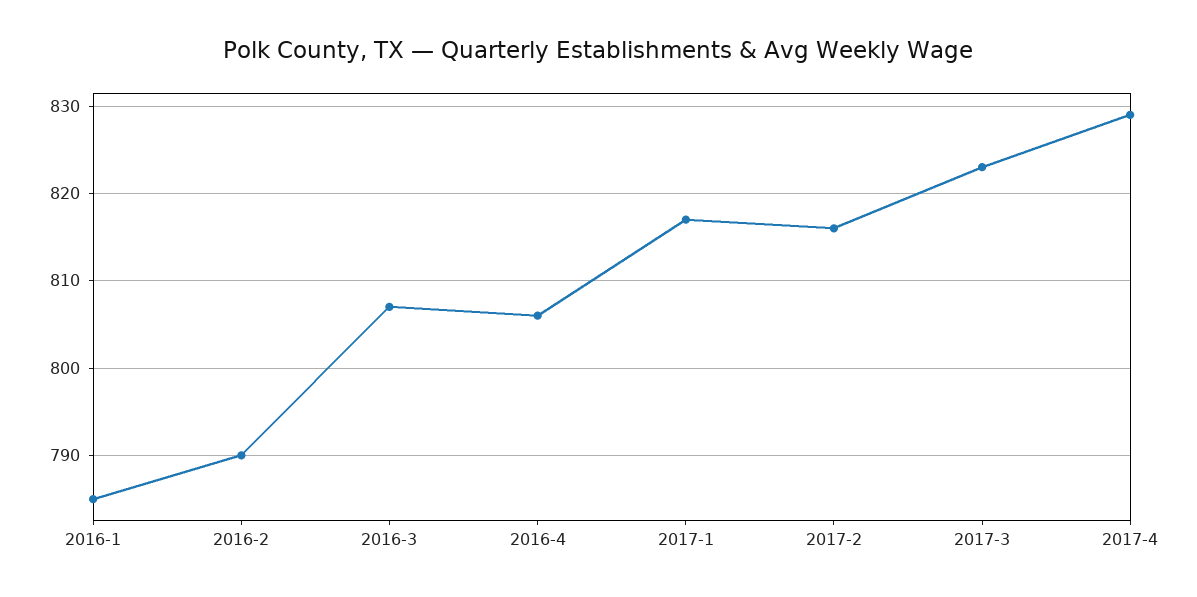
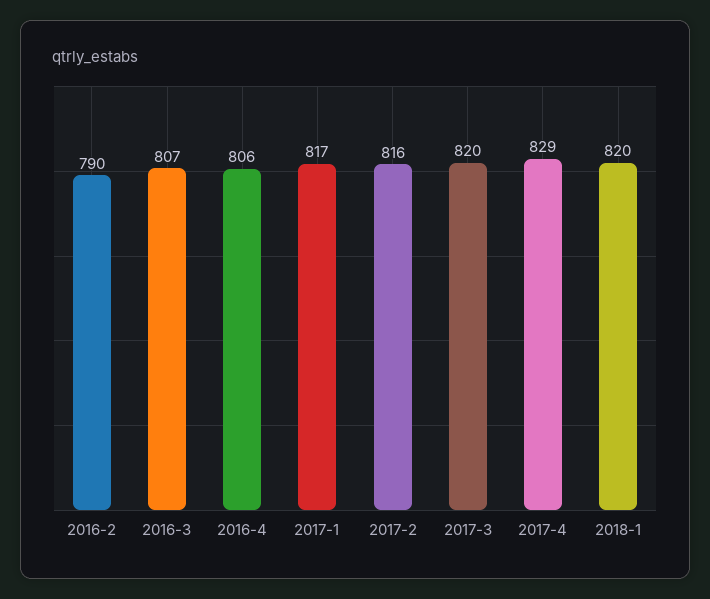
2016-1: 785 -> none
2017-3: 823 -> 820
2018-1: none -> 820

